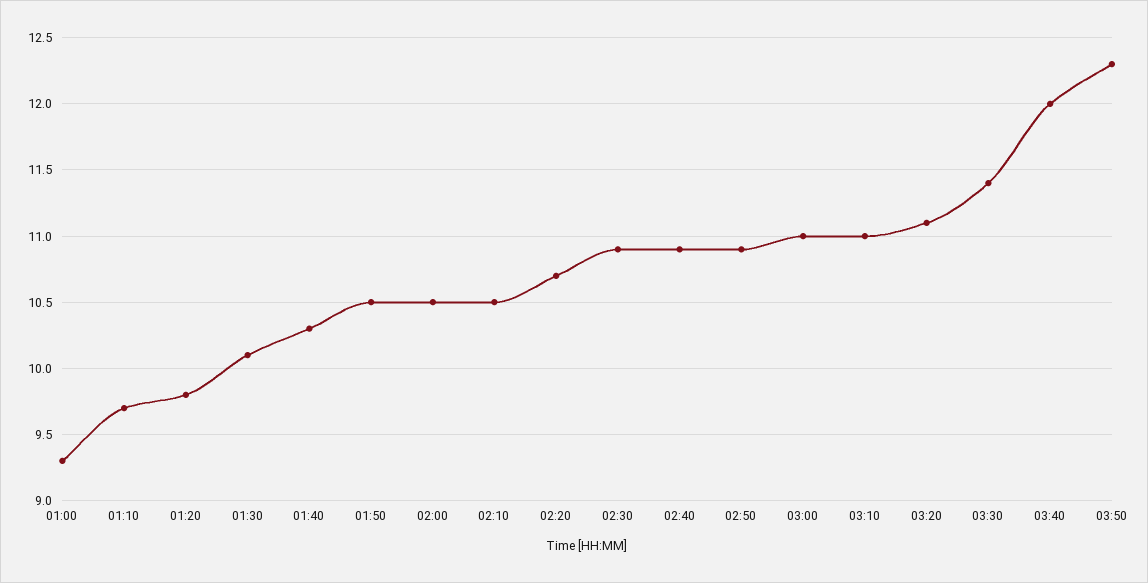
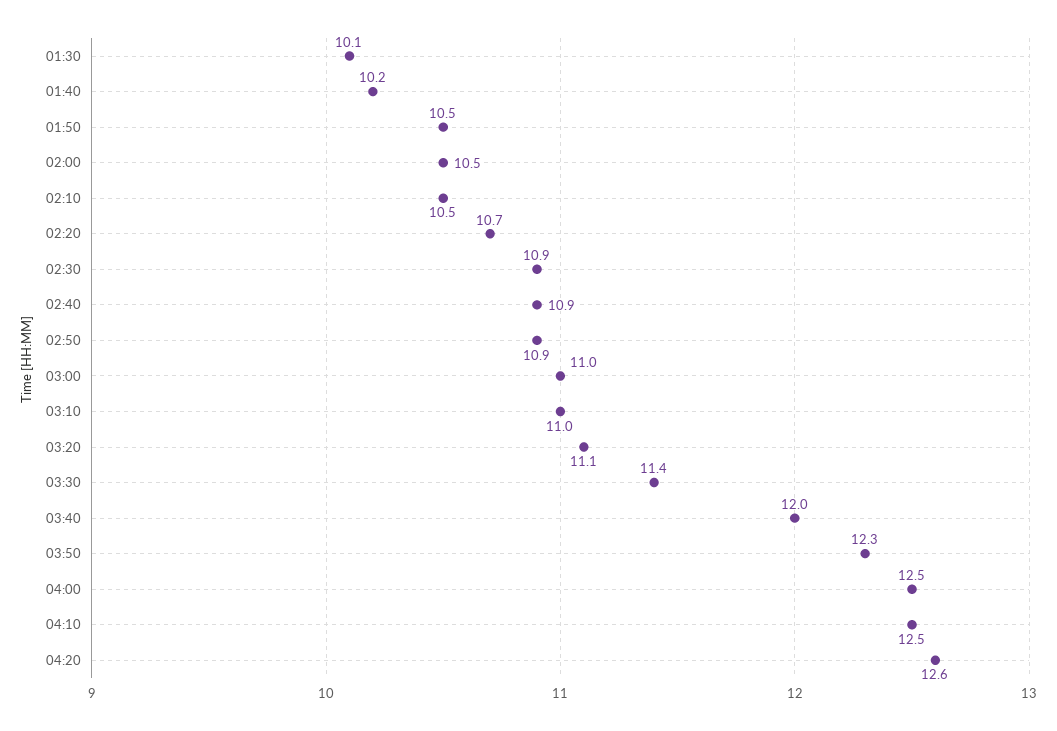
01:00: 9.3 -> none
01:10: 9.7 -> none
01:20: 9.8 -> none
01:40: 10.3 -> 10.2
04:00: none -> 12.5
04:10: none -> 12.5
04:20: none -> 12.6

